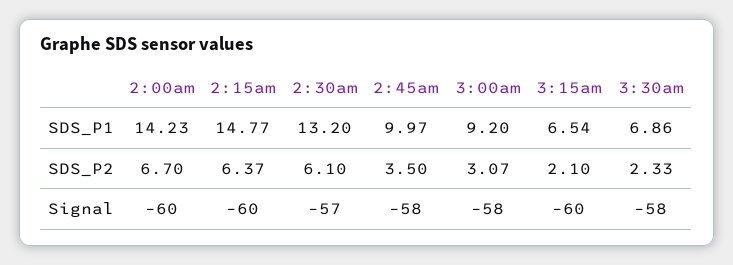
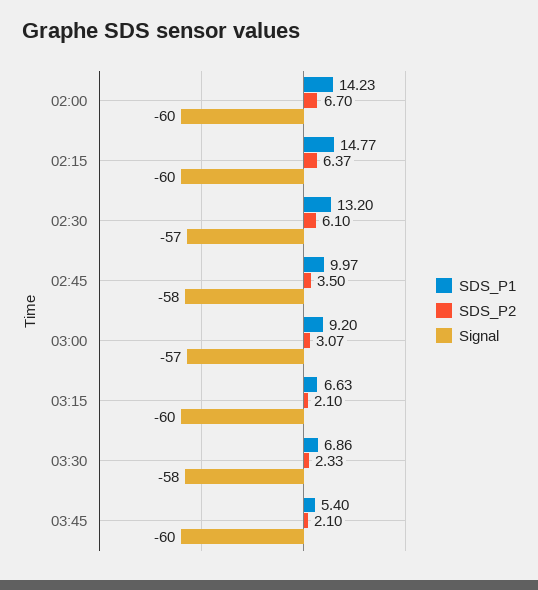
SDS_P1, 3:15am: 6.54 -> 6.63
Signal, 3:00am: -58 -> -57
SDS_P1, 03:45: none -> 5.4
SDS_P2, 03:45: none -> 2.1
Signal, 03:45: none -> -60

